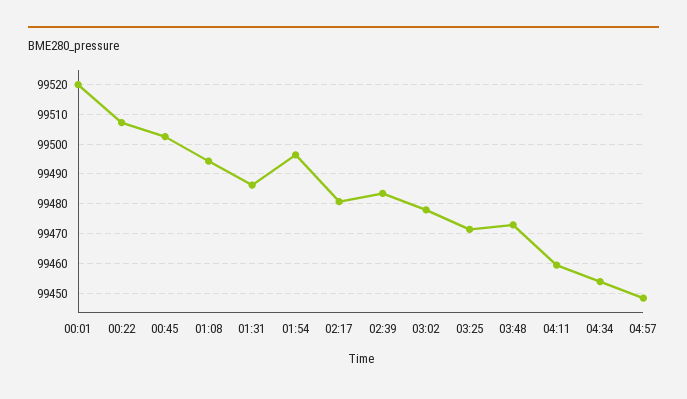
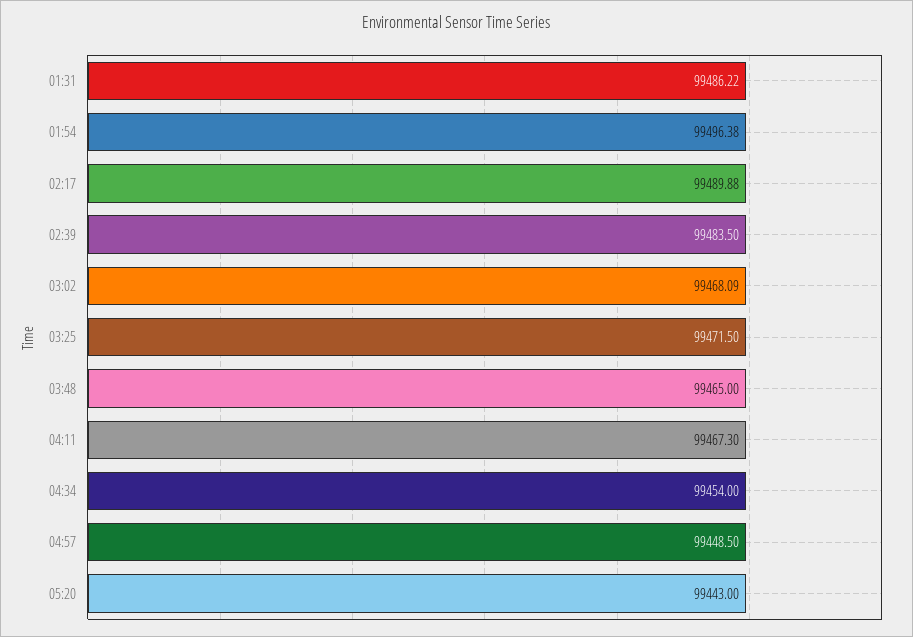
00:01: 99520 -> none
00:22: 99507.5 -> none
00:45: 99502.5 -> none
01:08: 99495 -> none
02:17: 99480 -> 99489.88
03:02: 99477.5 -> 99468.09
03:48: 99472.5 -> 99465
04:11: 99460 -> 99467.3
05:20: none -> 99443

